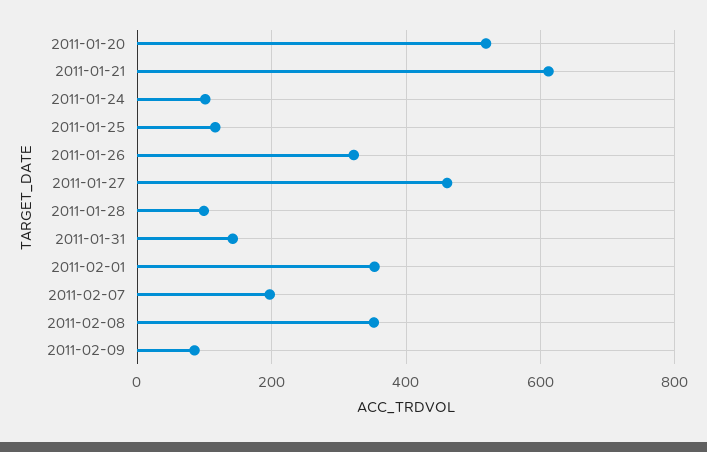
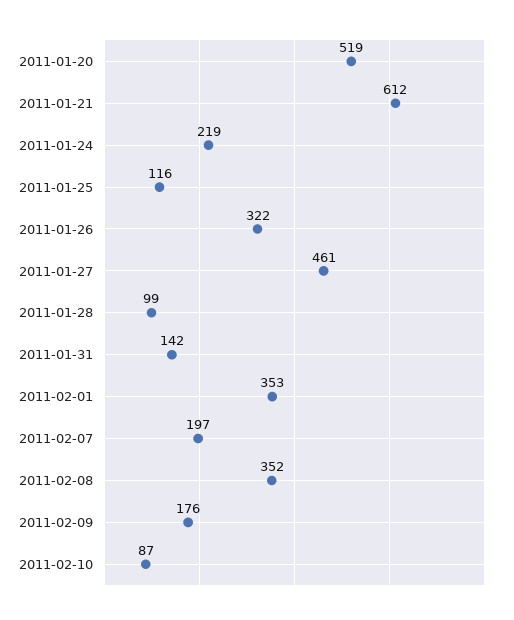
2011-01-24: 100 -> 219
2011-02-09: 80 -> 176
2011-02-10: none -> 87

